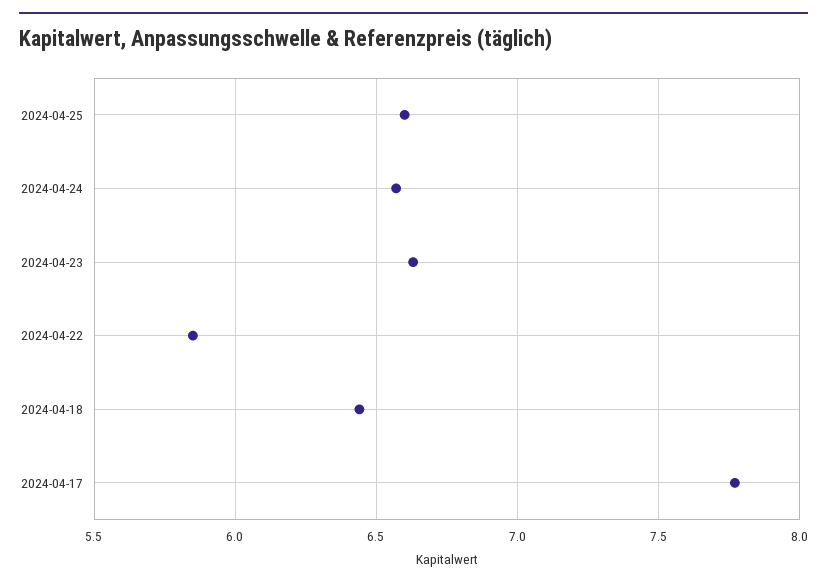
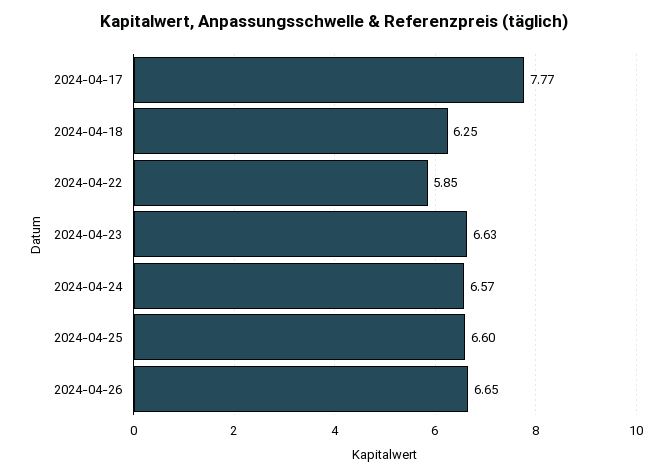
2024-04-18: 6.45 -> 6.25
2024-04-26: none -> 6.65

